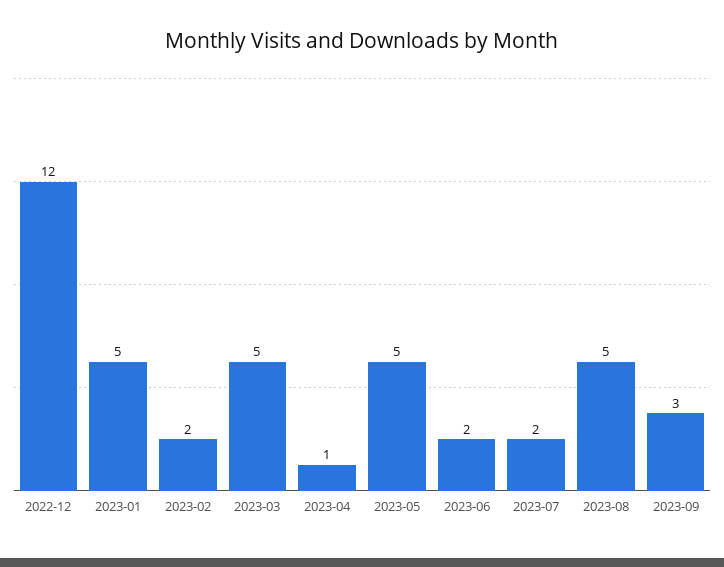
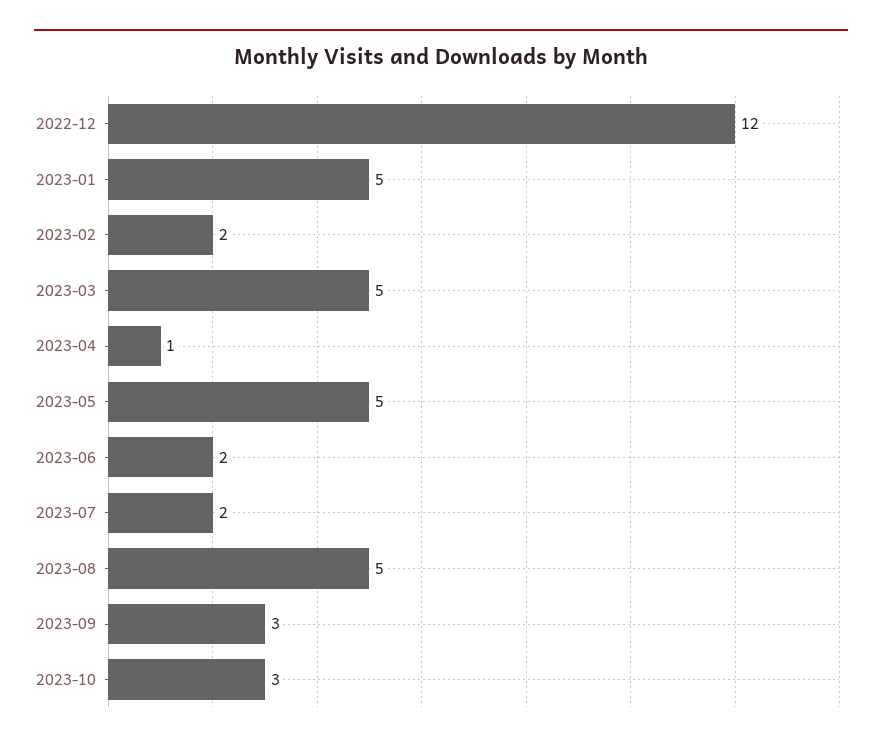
2023-10: none -> 3

